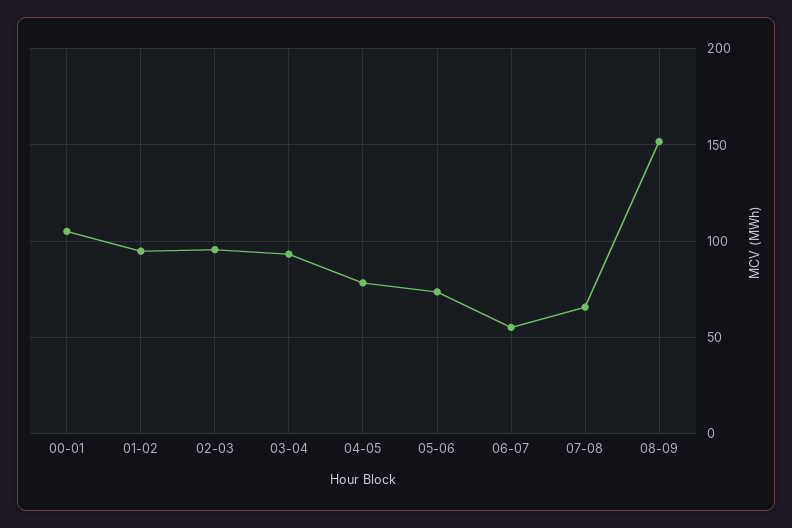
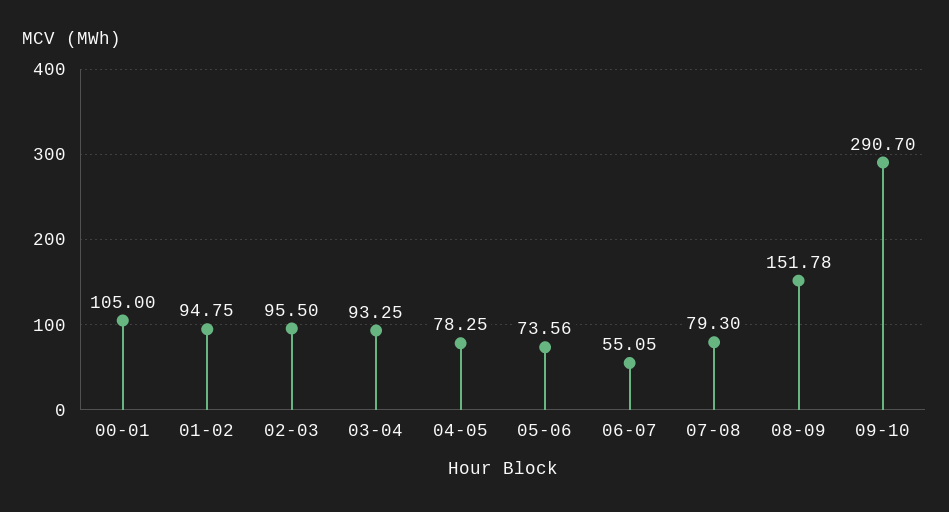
07-08: 65 -> 79.3
09-10: none -> 290.7

